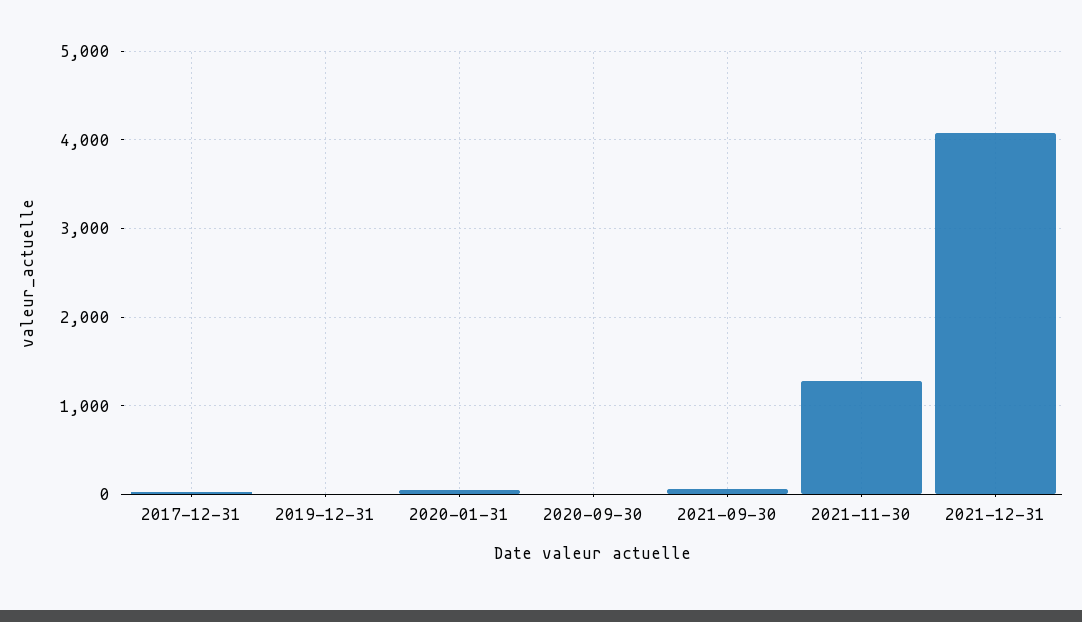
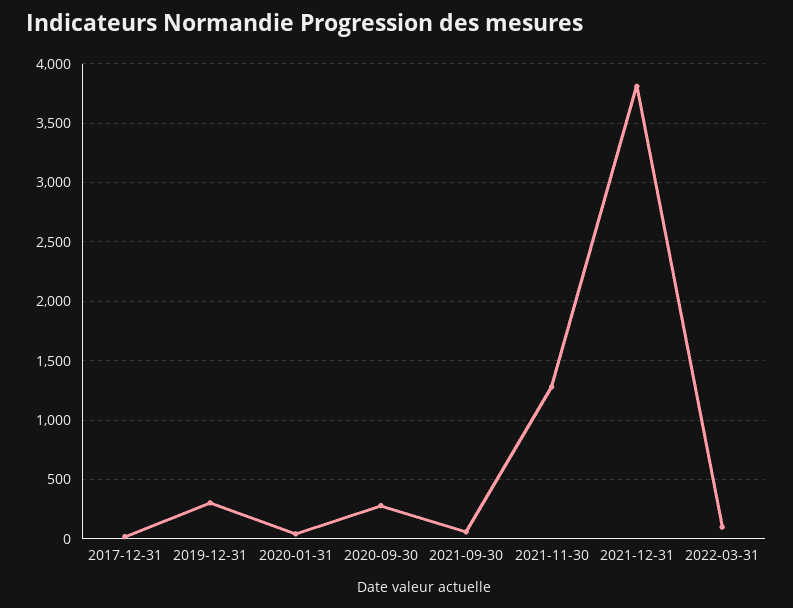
2019-12-31: 0 -> 300
2020-09-30: 0 -> 300
2021-12-31: 4100 -> 3800
2022-03-31: none -> 100

